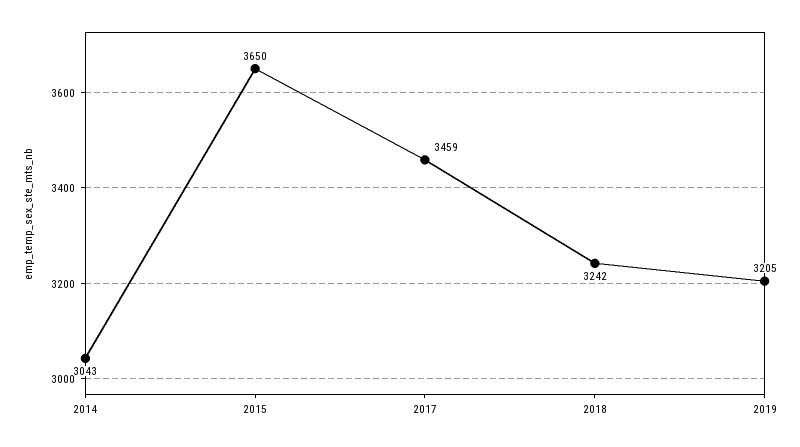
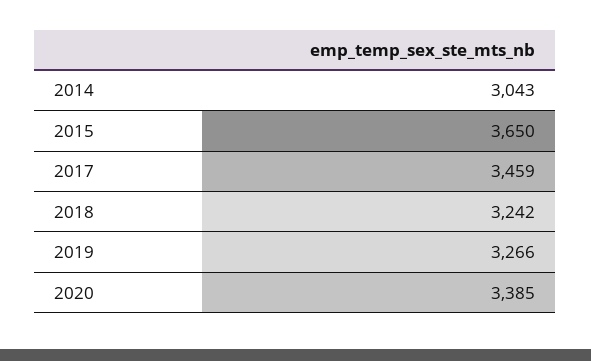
2019: 3205 -> 3266
2020: none -> 3385

